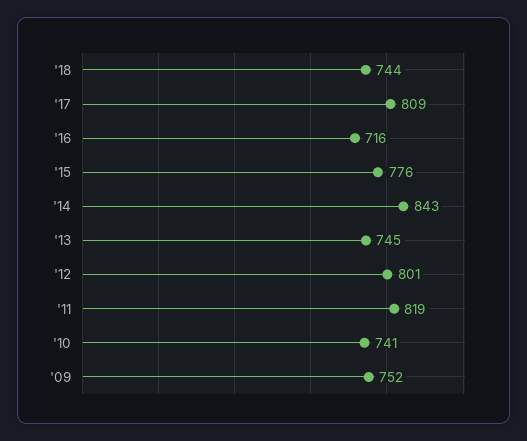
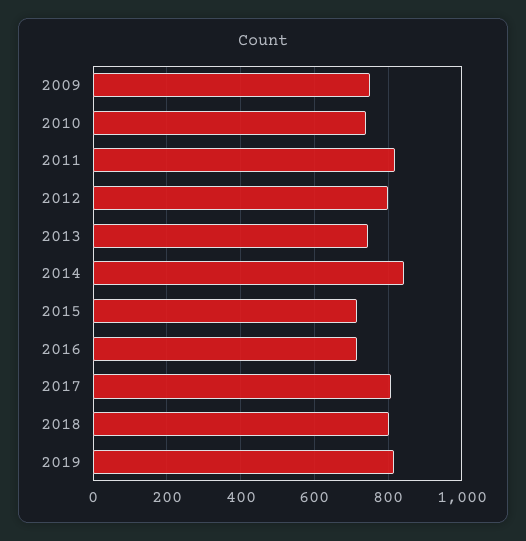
'18: 744 -> 800
'15: 776 -> 720
2019: none -> 820

